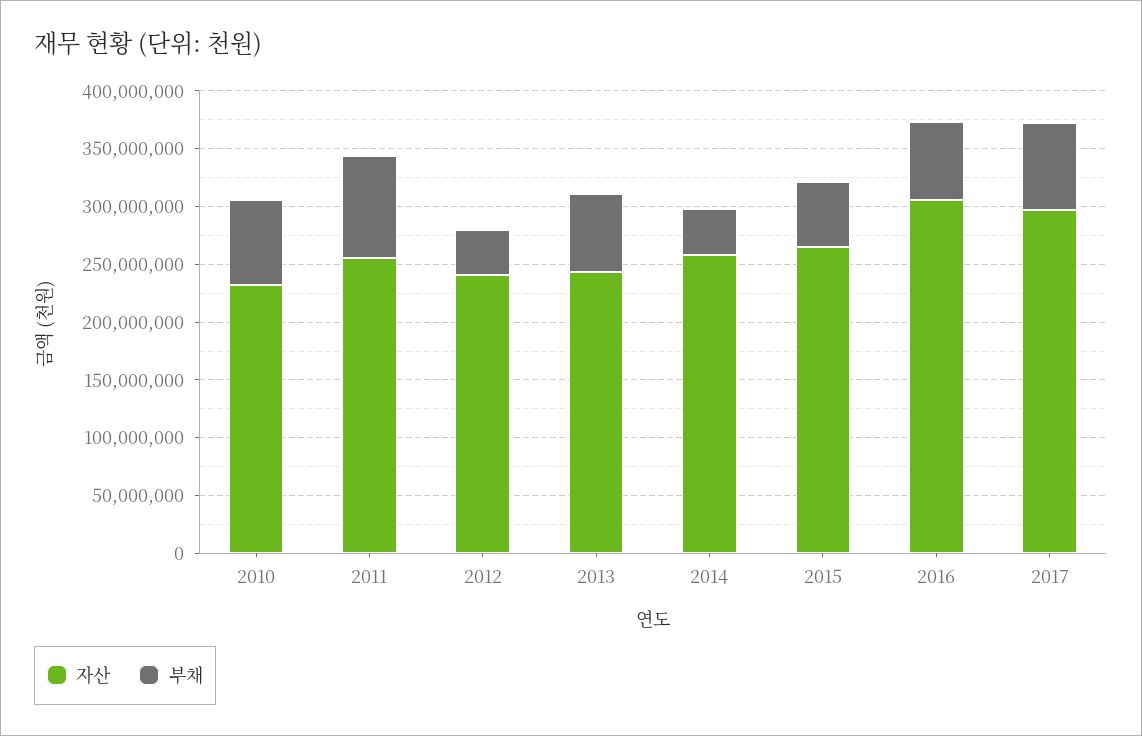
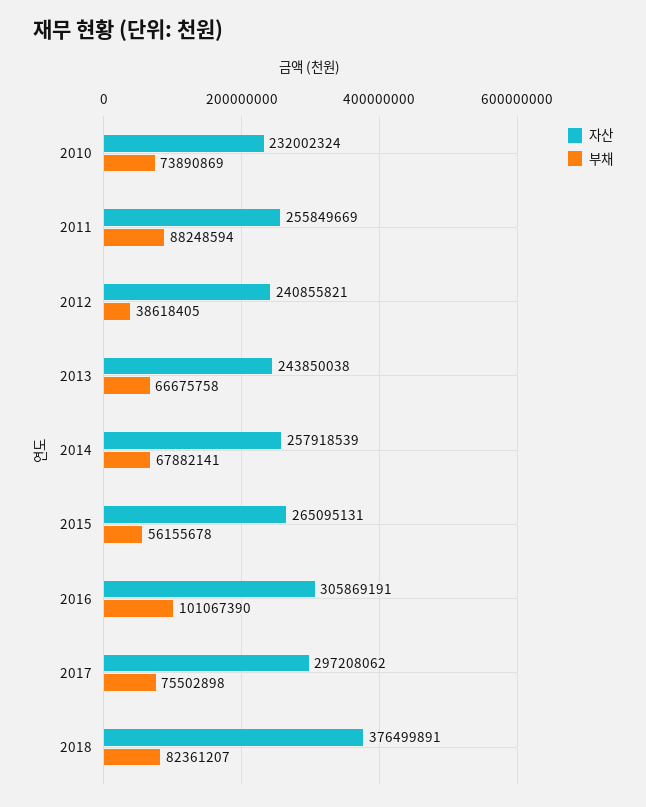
부채, 2014: 40000000 -> 67882141
부채, 2016: 70000000 -> 101067390
자산, 2018: none -> 376499891
부채, 2018: none -> 82361207

